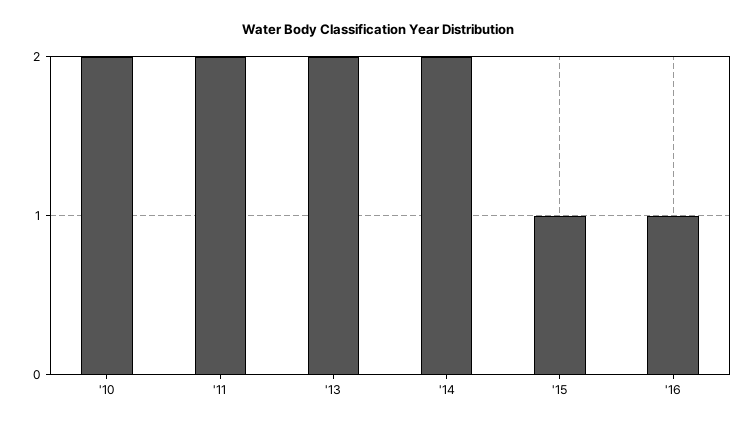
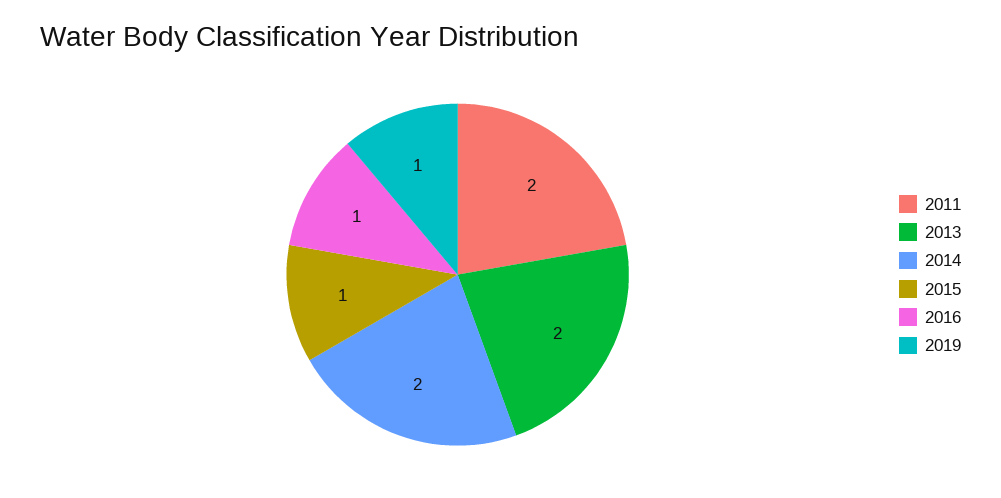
'10: 2 -> none
2019: none -> 1

